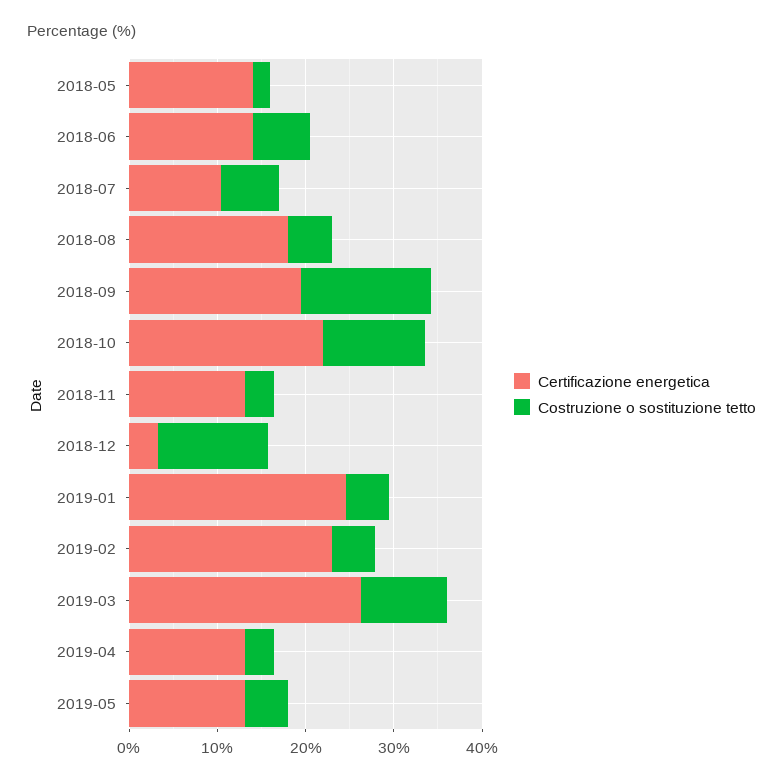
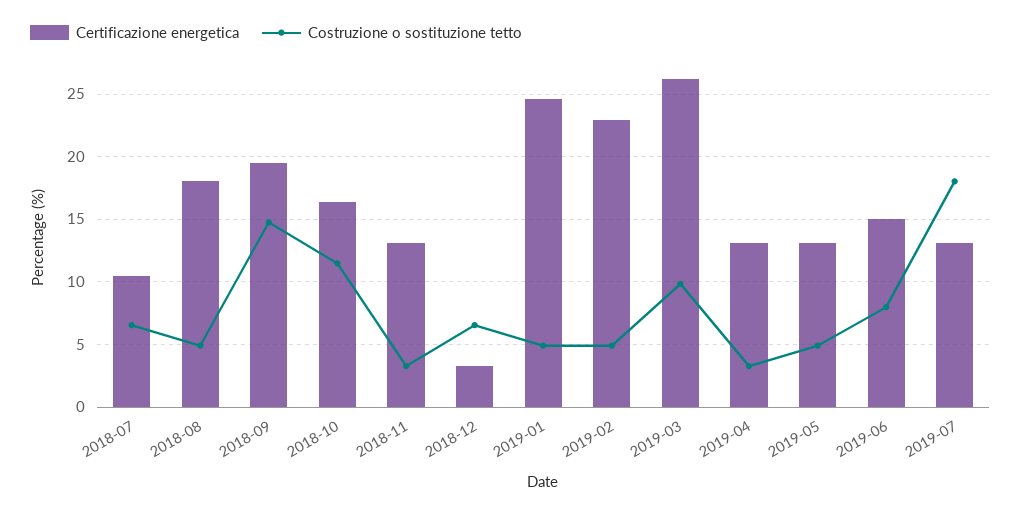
Certificazione energetica, 2018-05: 14 -> none
Costruzione o sostituzione tetto, 2018-05: 2 -> none
Certificazione energetica, 2018-06: 14 -> none
Costruzione o sostituzione tetto, 2018-06: 6 -> none
Certificazione energetica, 2018-10: 22 -> 16.5
Costruzione o sostituzione tetto, 2018-12: 12 -> 6.5
Certificazione energetica, 2019-06: none -> 15
Costruzione o sostituzione tetto, 2019-06: none -> 8
Certificazione energetica, 2019-07: none -> 13
Costruzione o sostituzione tetto, 2019-07: none -> 18

